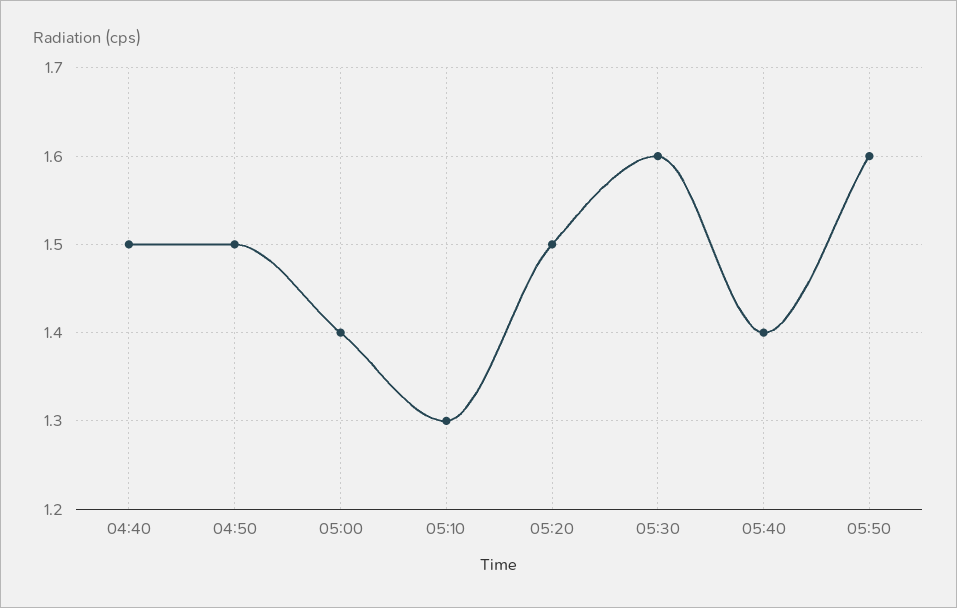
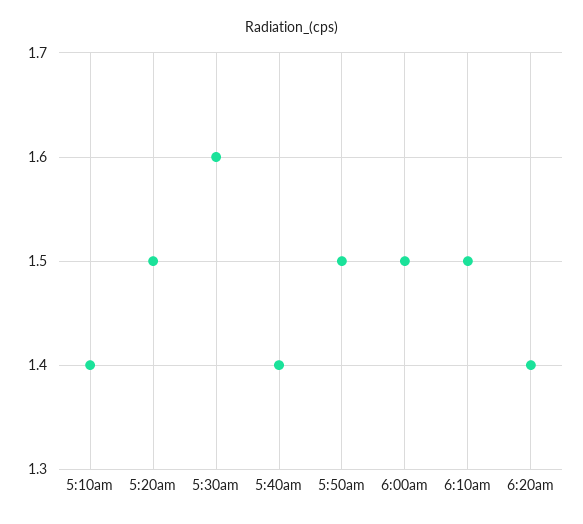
04:40: 1.5 -> none
04:50: 1.5 -> none
05:00: 1.4 -> none
05:10: 1.3 -> 1.4
05:50: 1.6 -> 1.5
6:00am: none -> 1.5
6:10am: none -> 1.5
6:20am: none -> 1.4

